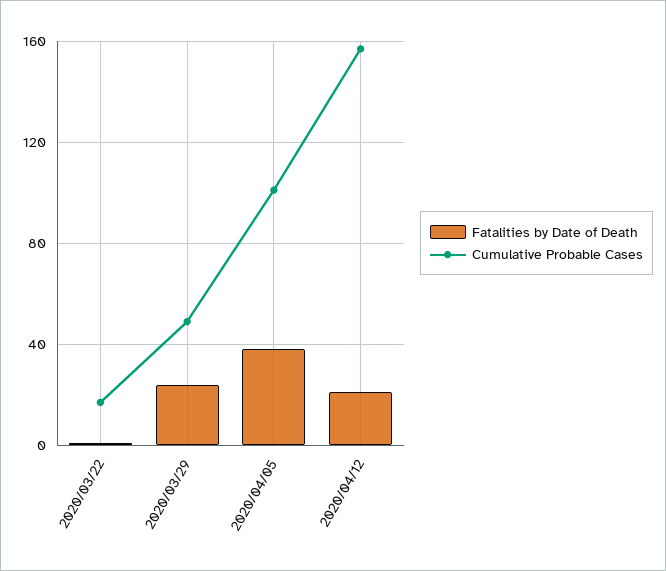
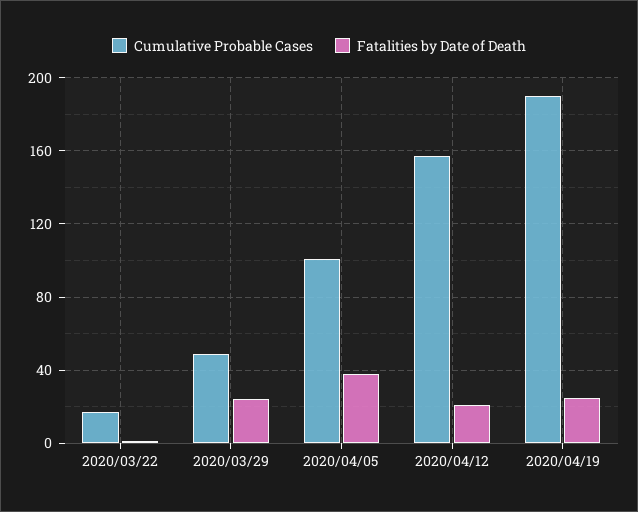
Cumulative Probable Cases, 2020/04/19: none -> 190
Fatalities by Date of Death, 2020/04/19: none -> 25

